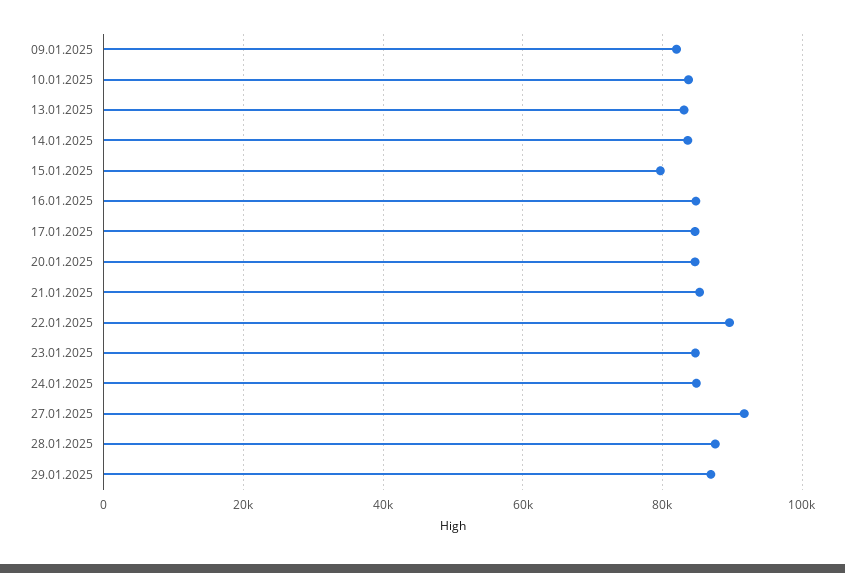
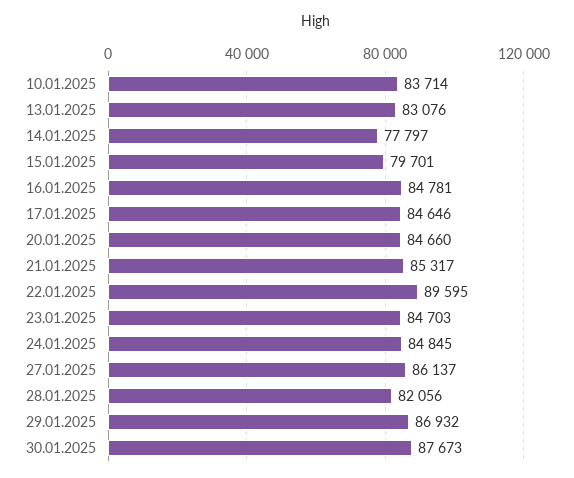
09.01.2025: 82000 -> none
14.01.2025: 84000 -> 77797
27.01.2025: 92000 -> 86137
28.01.2025: 88000 -> 82056
30.01.2025: none -> 87673

